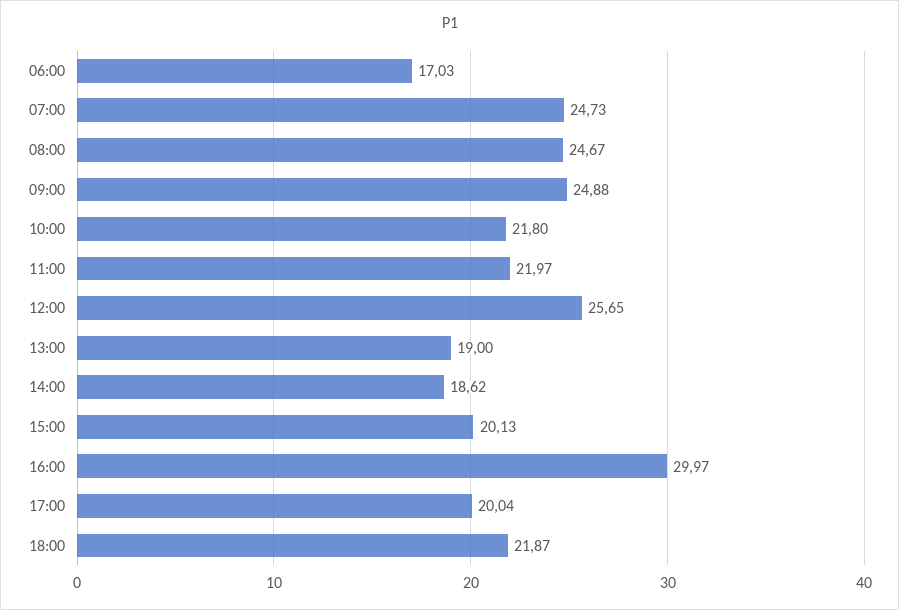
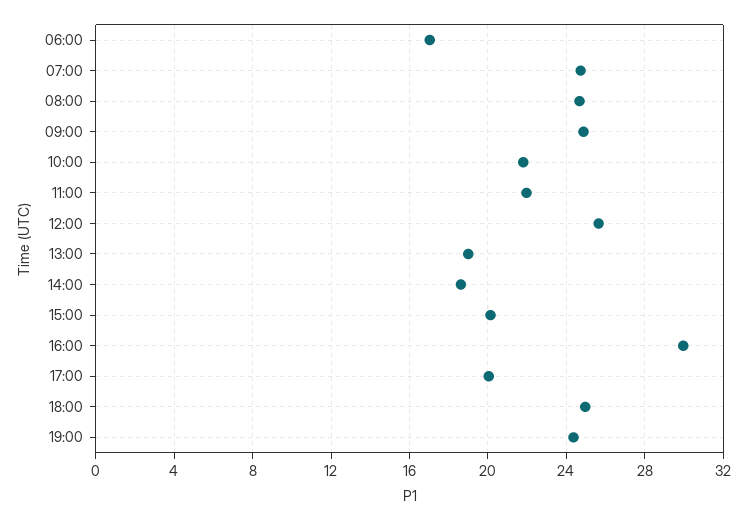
18:00: 21.87 -> 25
19:00: none -> 24.5

